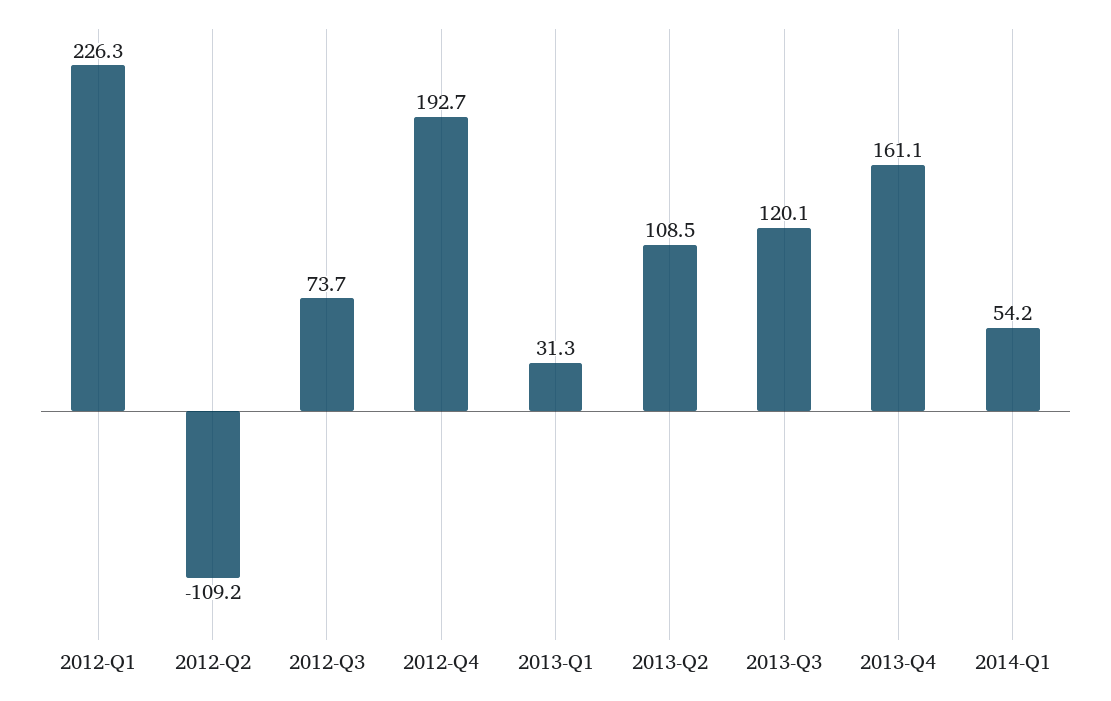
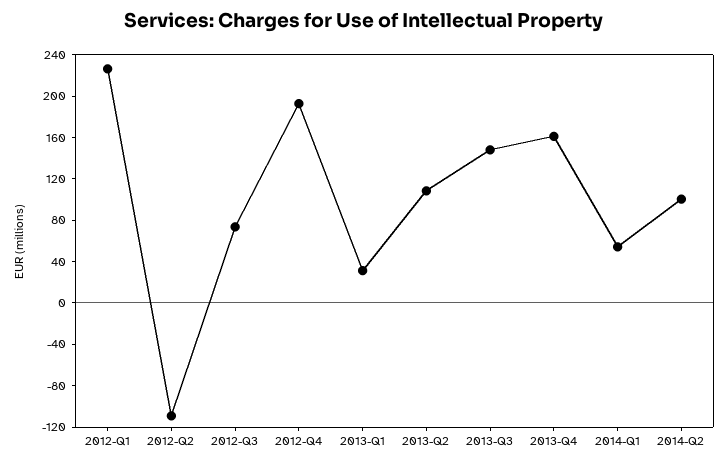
2013-Q3: 120.1 -> 150
2014-Q2: none -> 100

